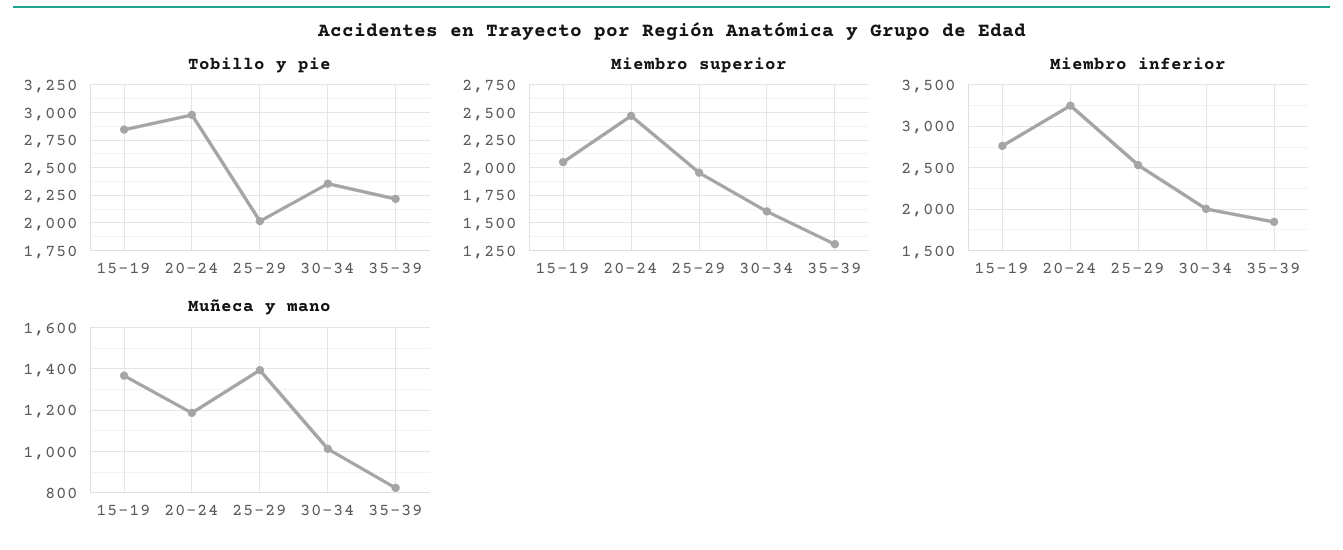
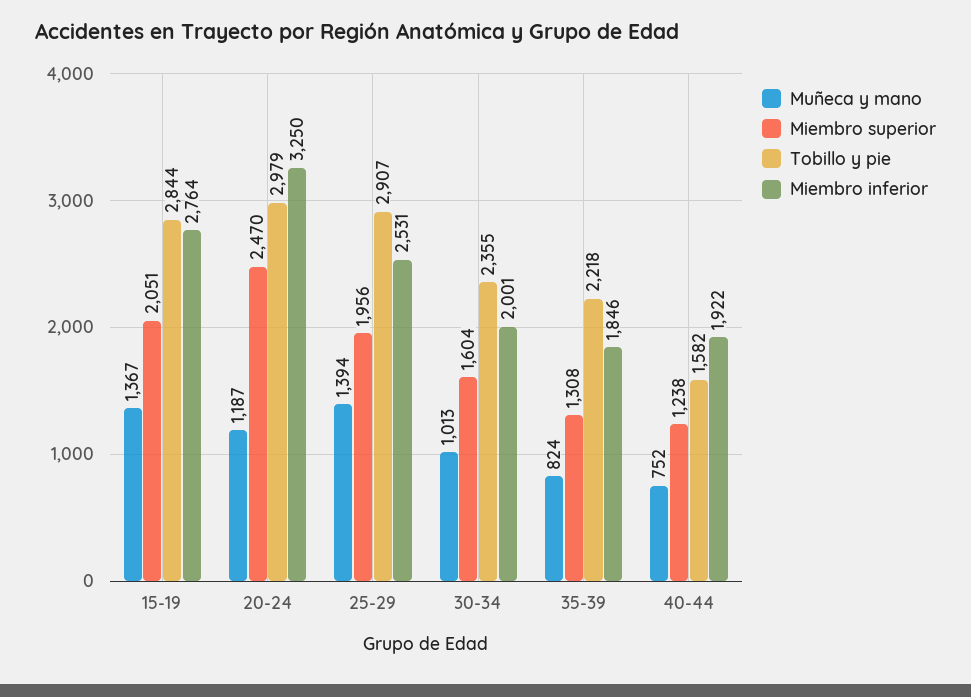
Tobillo y pie, 25-29: 2000 -> 2907
Muñeca y mano, 40-44: none -> 752
Miembro superior, 40-44: none -> 1238
Tobillo y pie, 40-44: none -> 1582
Miembro inferior, 40-44: none -> 1922

